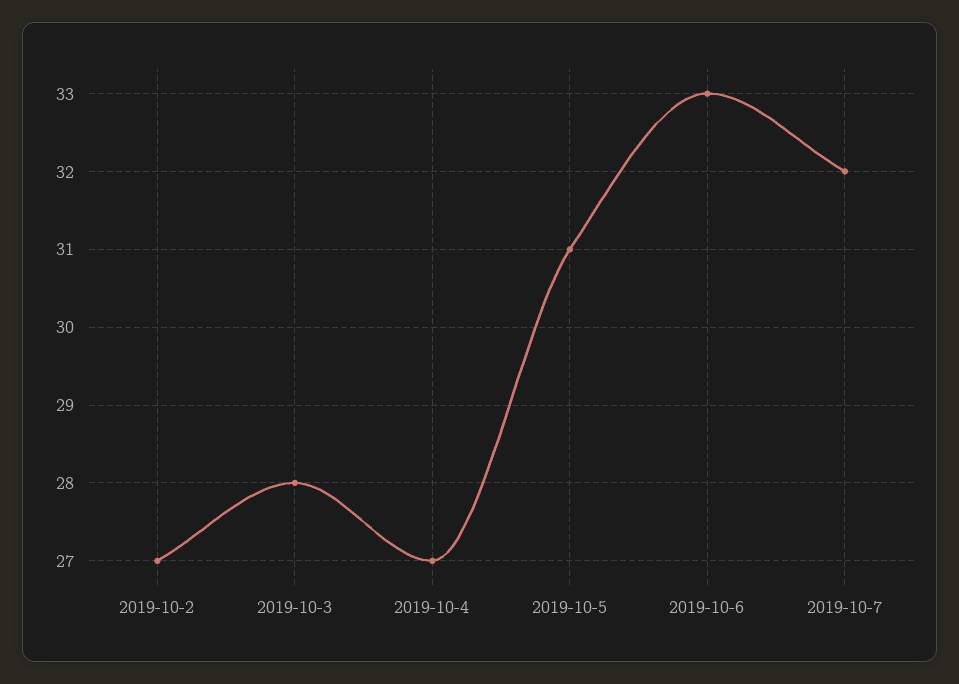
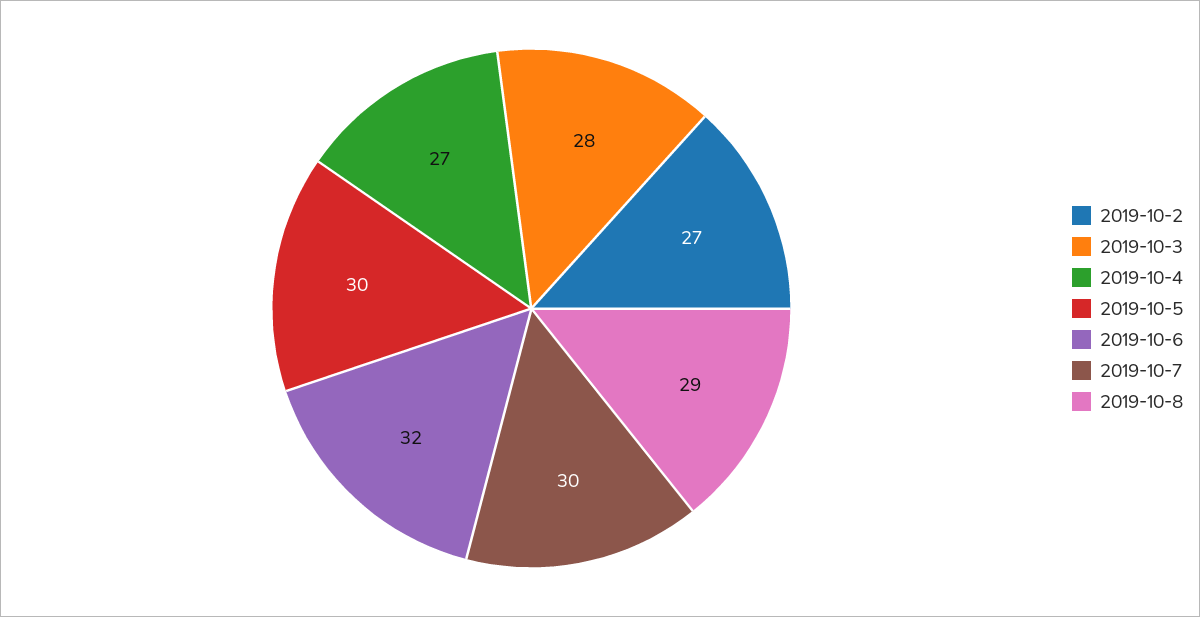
2019-10-5: 31 -> 30
2019-10-6: 33 -> 32
2019-10-7: 32 -> 30
2019-10-8: none -> 29

